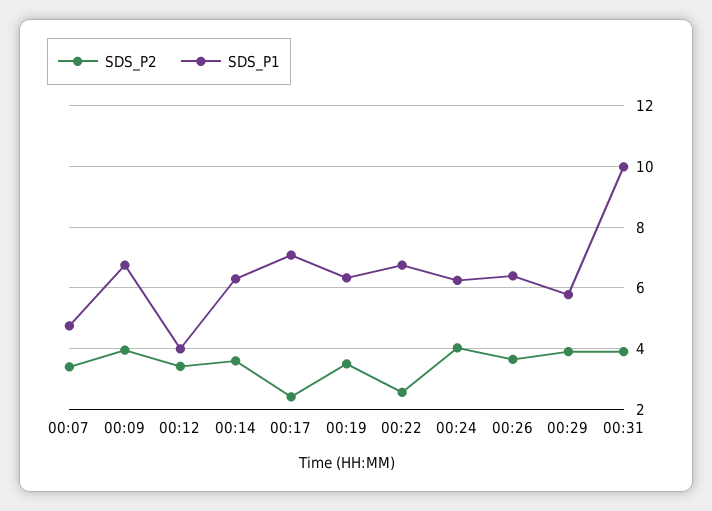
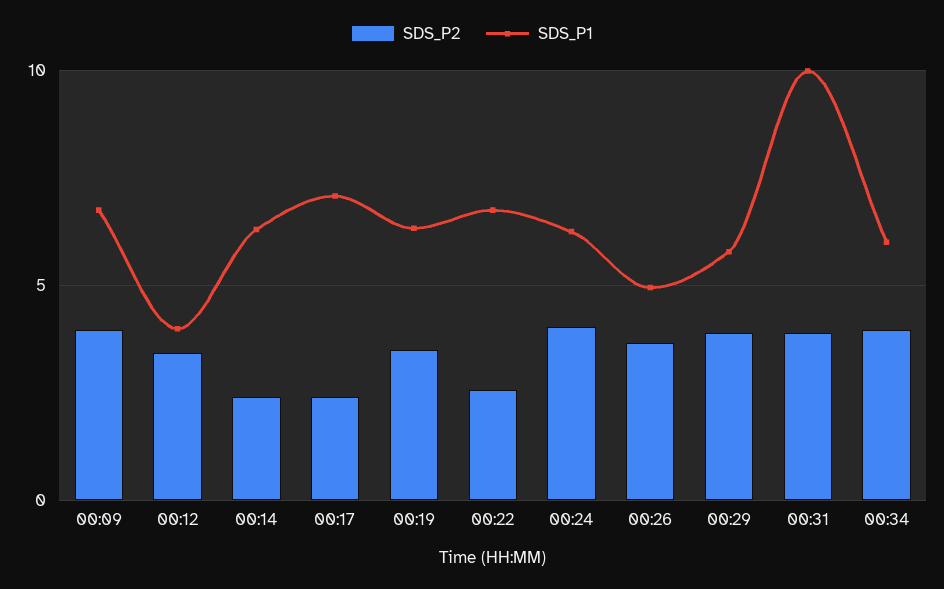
SDS_P2, 00:07: 3.4 -> none
SDS_P1, 00:07: 4.8 -> none
SDS_P2, 00:14: 3.6 -> 2.5
SDS_P1, 00:26: 6.4 -> 5
SDS_P2, 00:34: none -> 4
SDS_P1, 00:34: none -> 6

